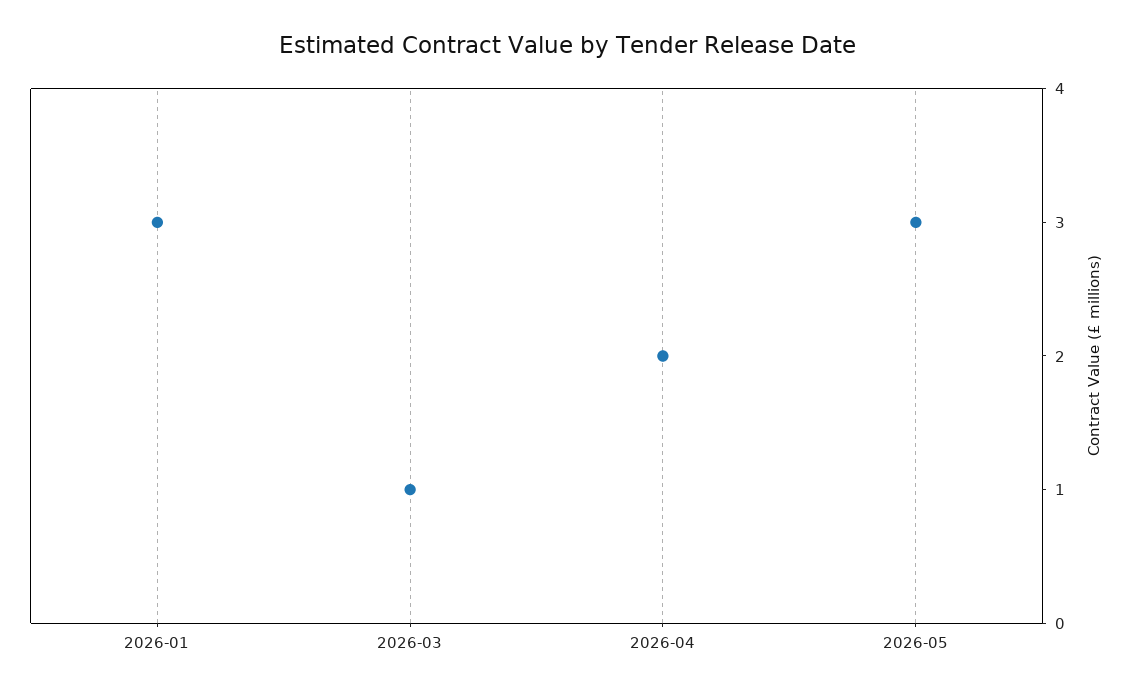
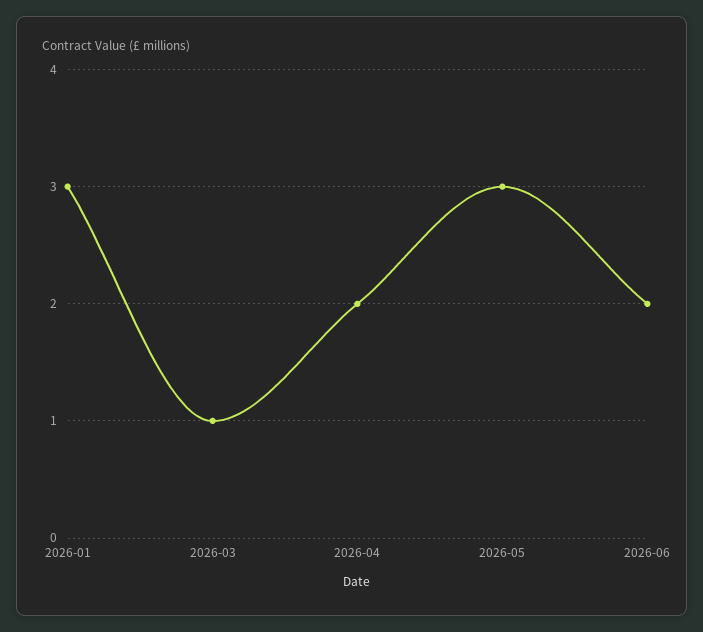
2026-06: none -> 2

